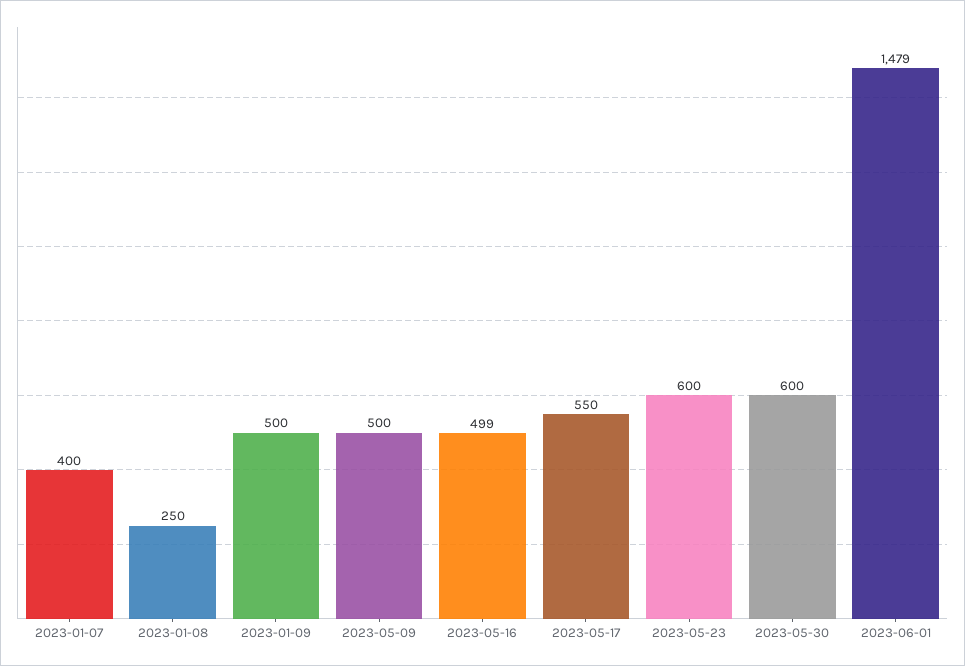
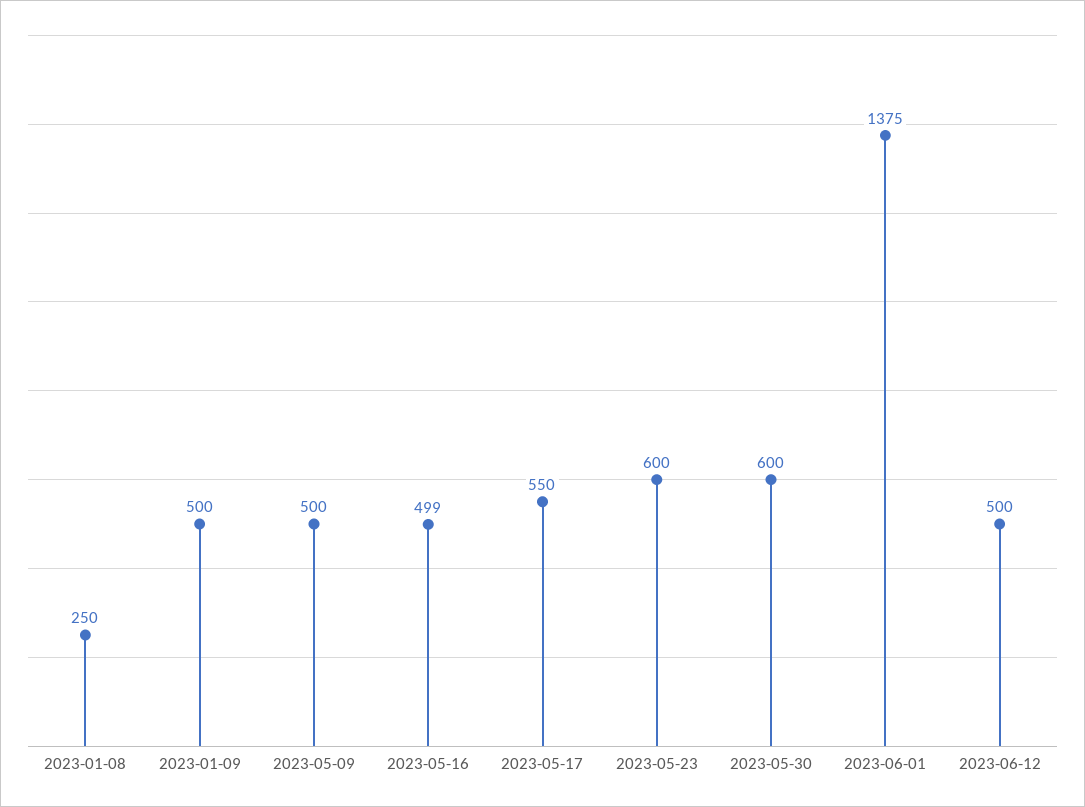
2023-01-07: 400 -> none
2023-06-01: 1479 -> 1375
2023-06-12: none -> 500

